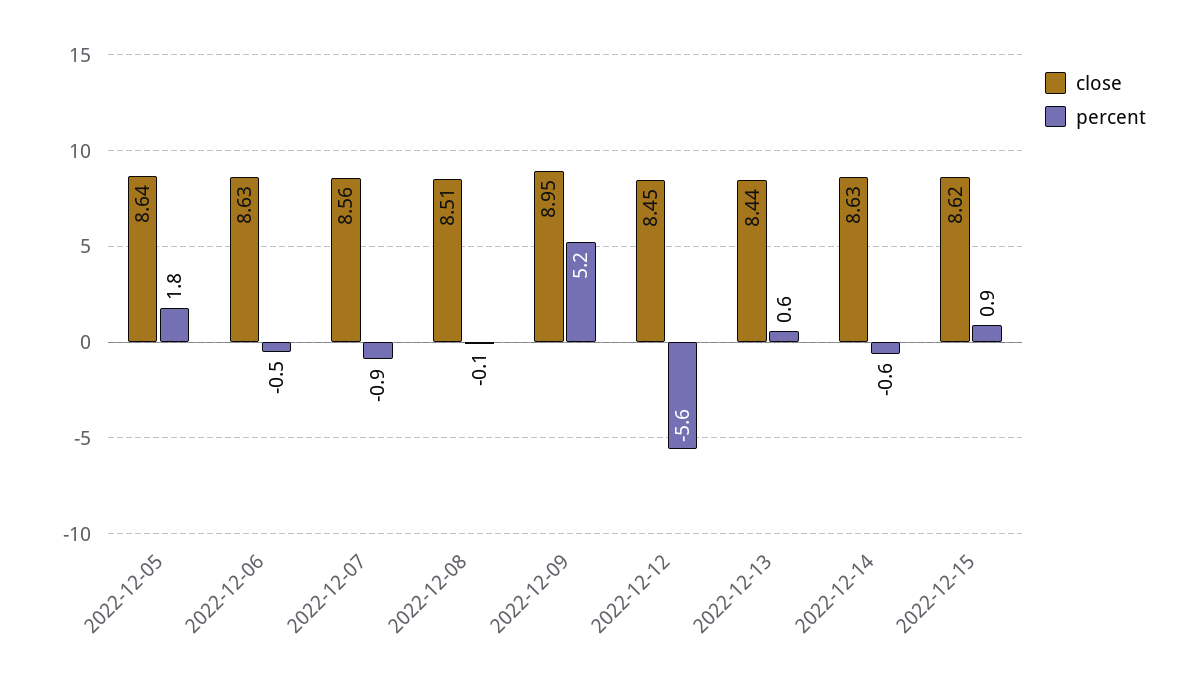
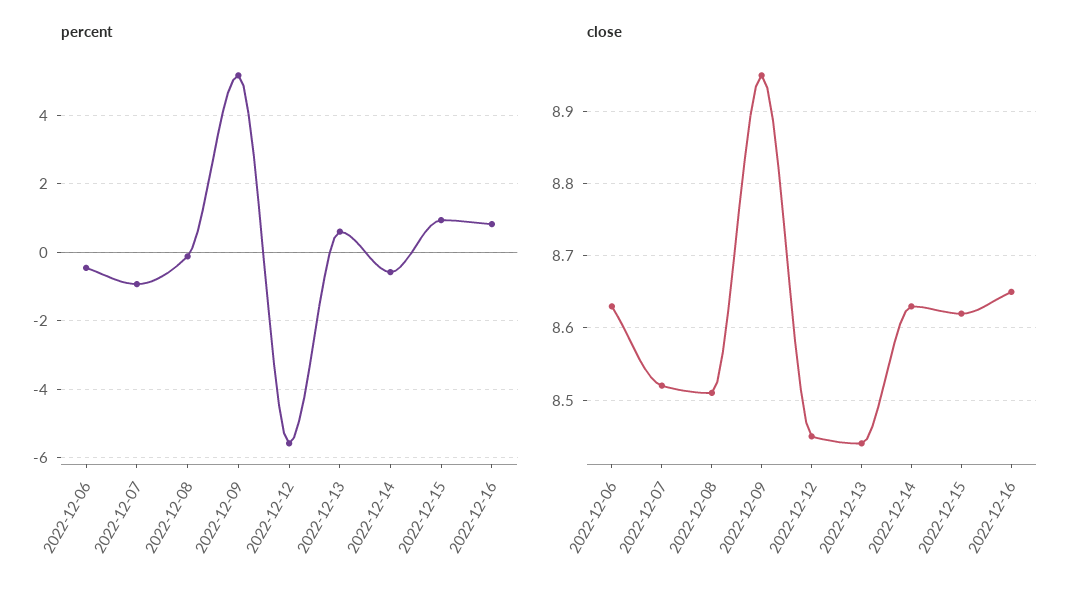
close, 2022-12-05: 8.64 -> none
percent, 2022-12-05: 1.8 -> none
close, 2022-12-07: 8.56 -> 8.52
percent, 2022-12-16: none -> 0.8
close, 2022-12-16: none -> 8.65

